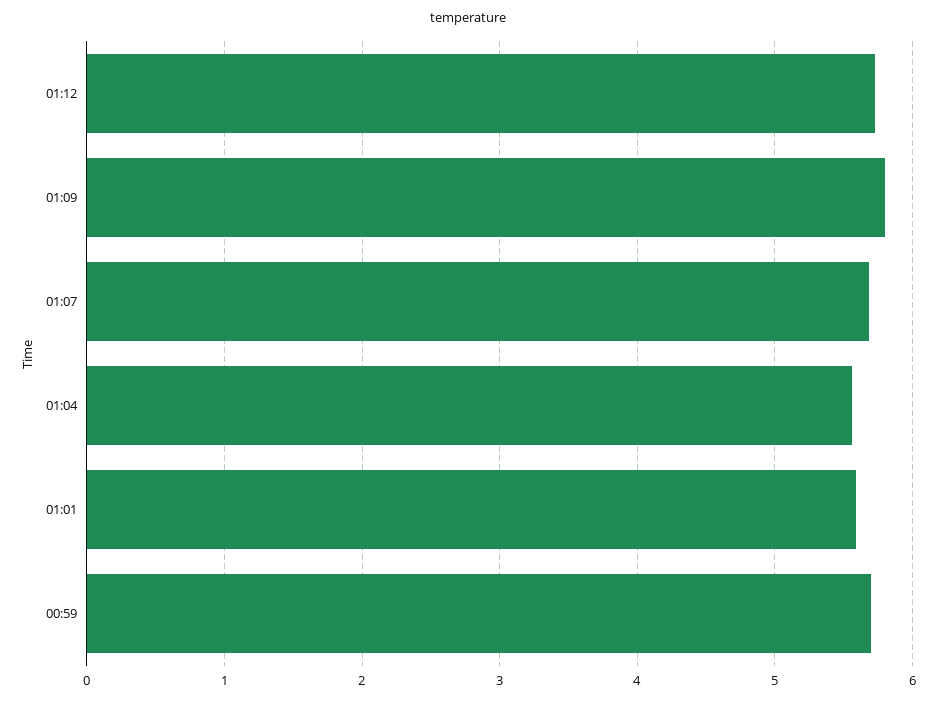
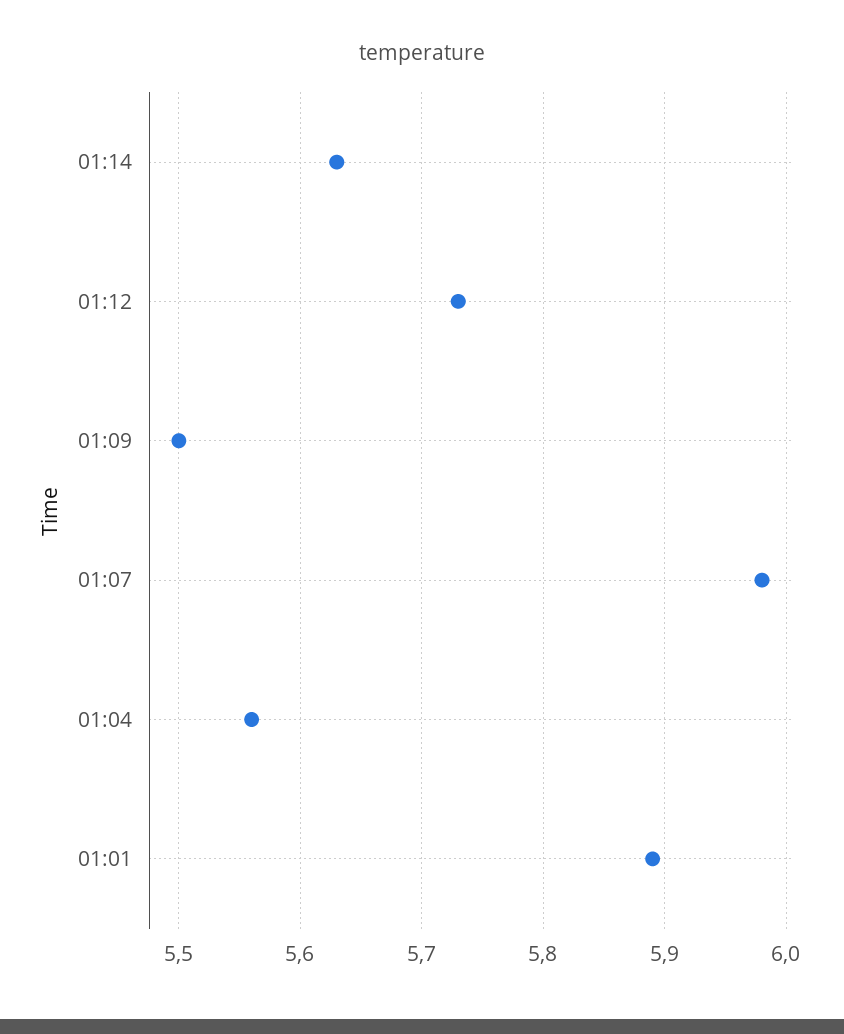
01:09: 5.8 -> 5.5
01:07: 5.7 -> 5.98
01:01: 5.6 -> 5.89
00:59: 5.7 -> none
01:14: none -> 5.63

